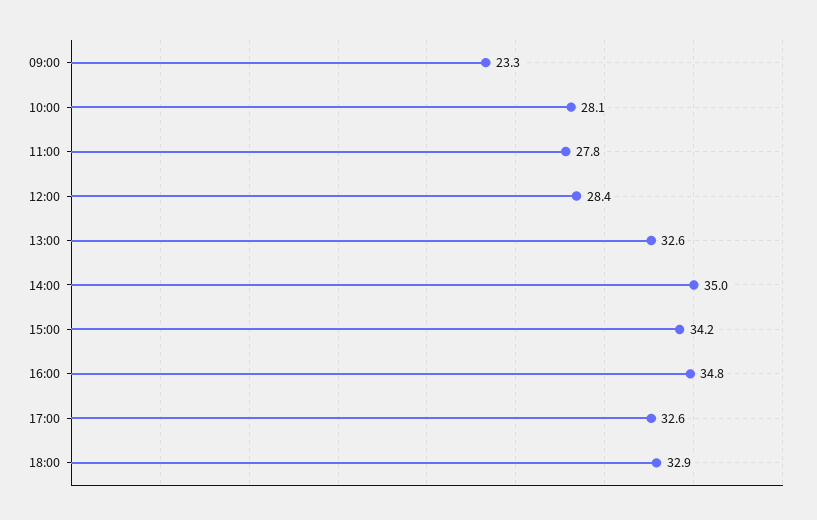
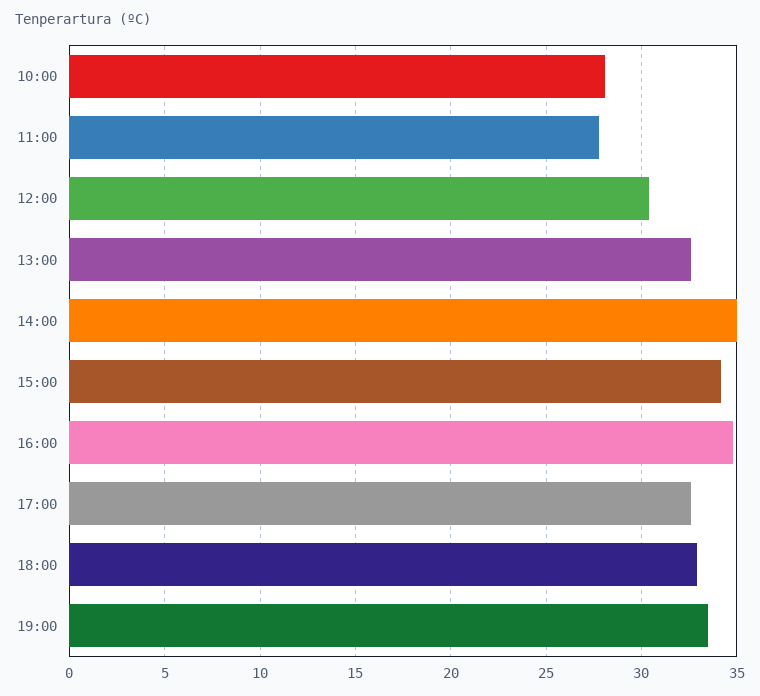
09:00: 23.3 -> none
12:00: 28.4 -> 30.5
19:00: none -> 33.5

